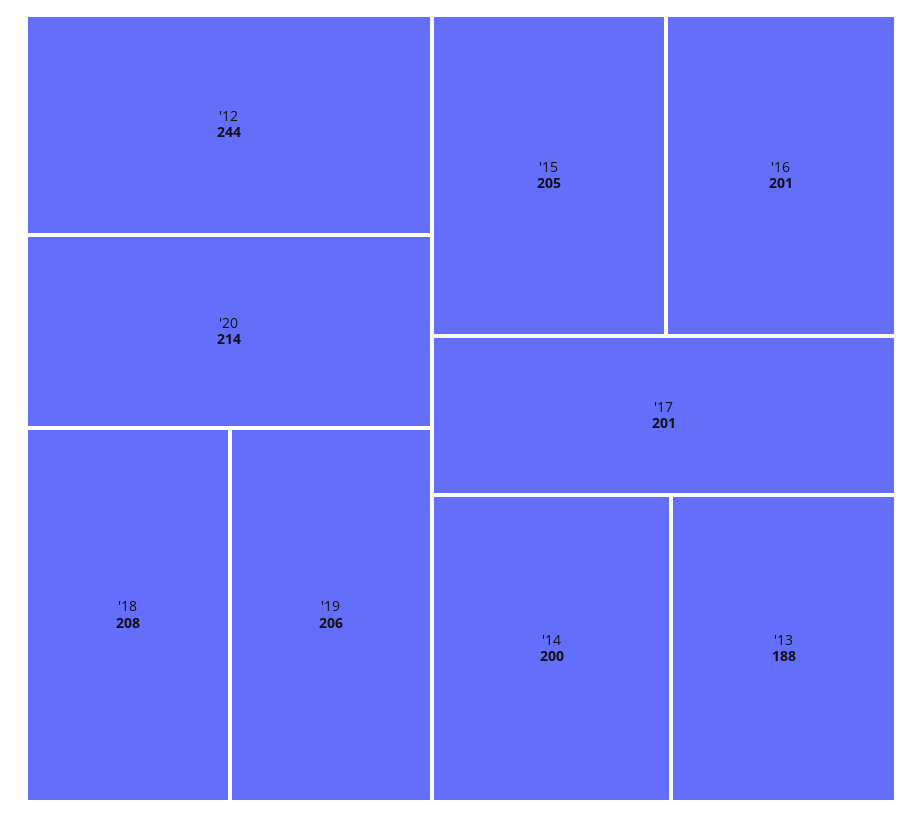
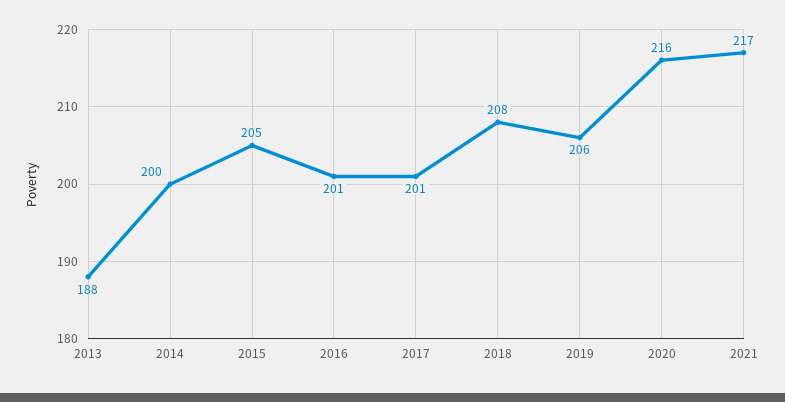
'12: 244 -> none
'20: 214 -> 216
2021: none -> 217

